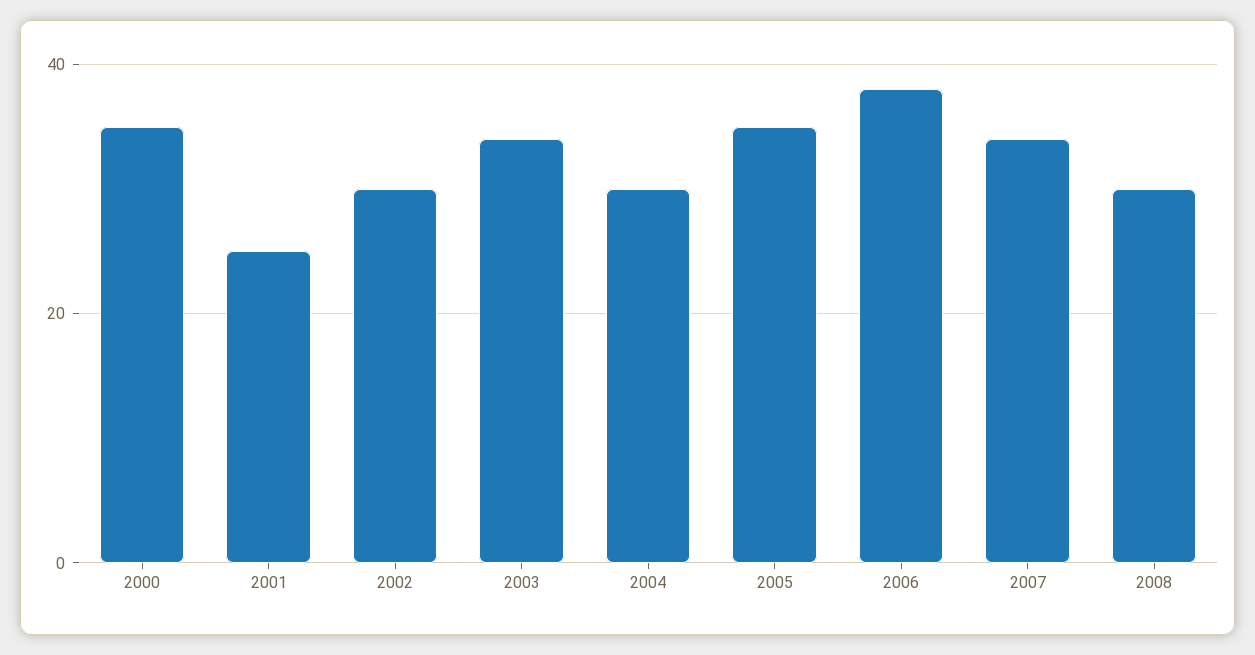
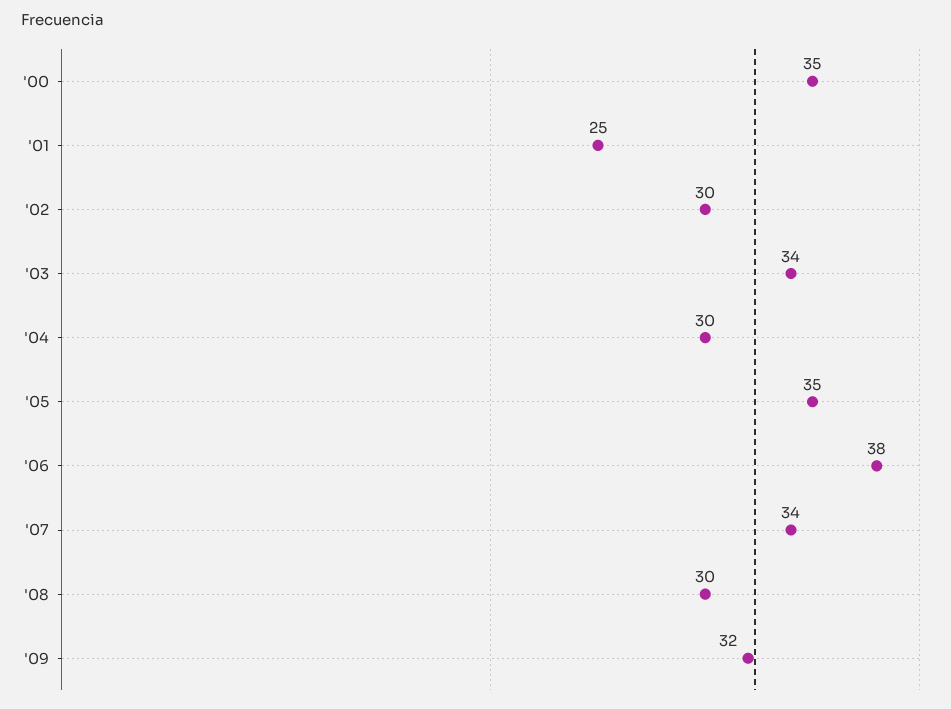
'09: none -> 32

